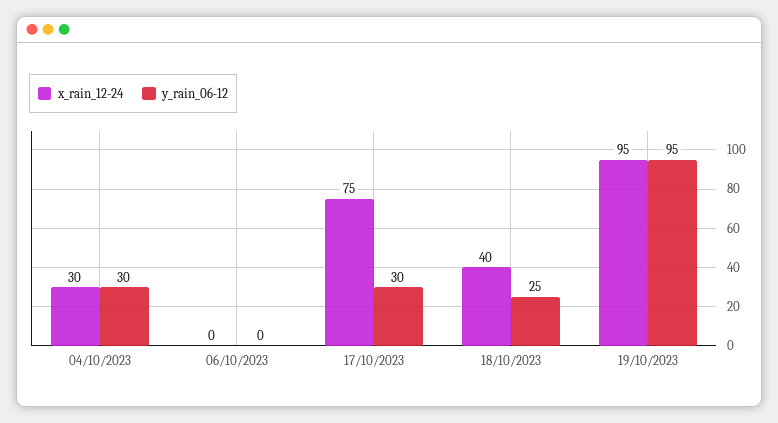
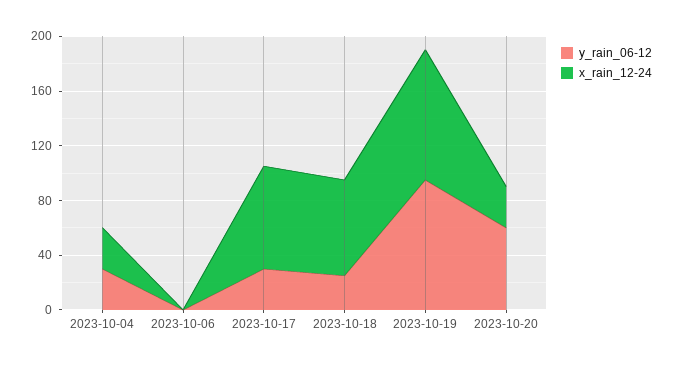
x_rain_12-24, 18/10/2023: 40 -> 70
y_rain_06-12, 2023-10-20: none -> 60
x_rain_12-24, 2023-10-20: none -> 30

